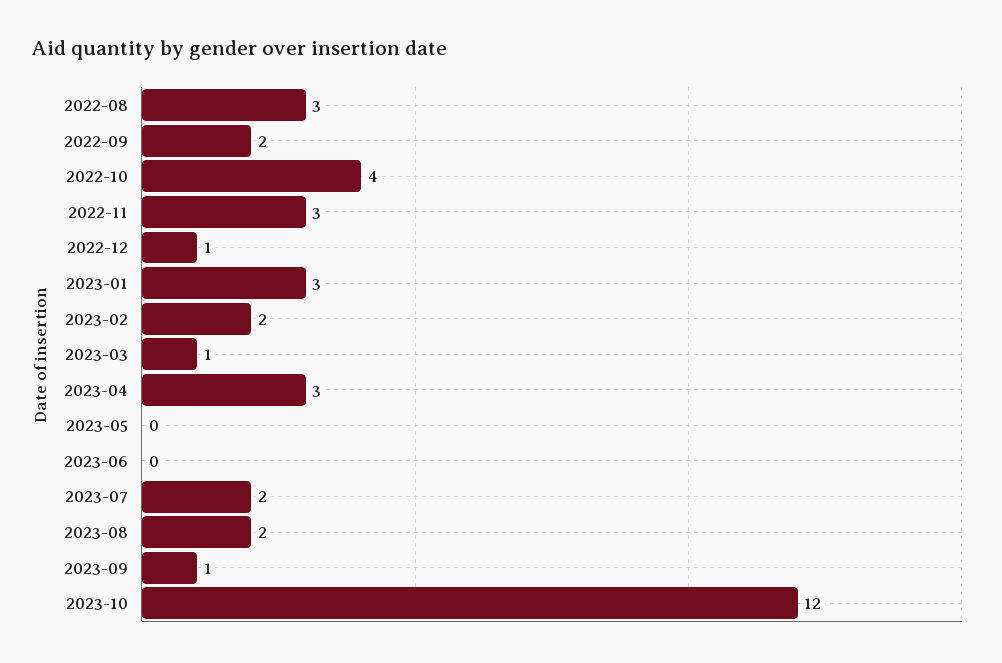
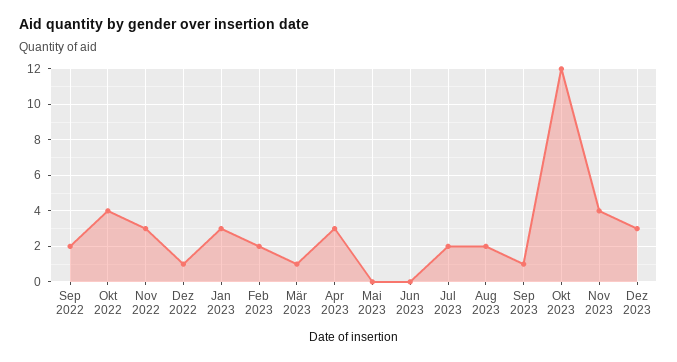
2022-08: 3 -> none
Nov 2023: none -> 4
Dez 2023: none -> 3

